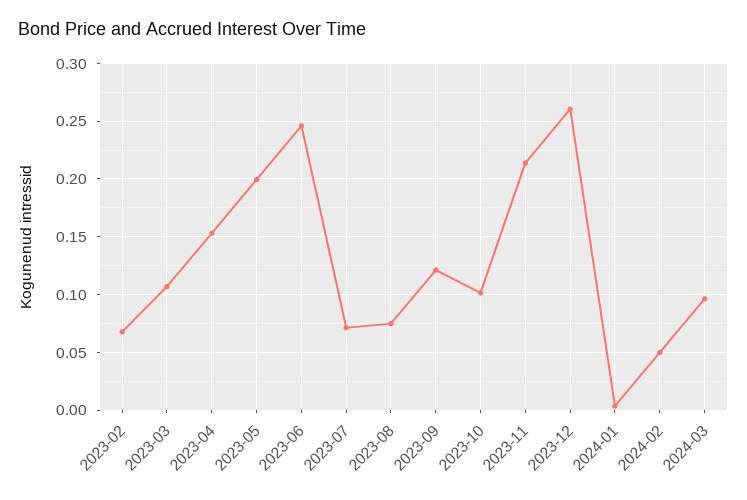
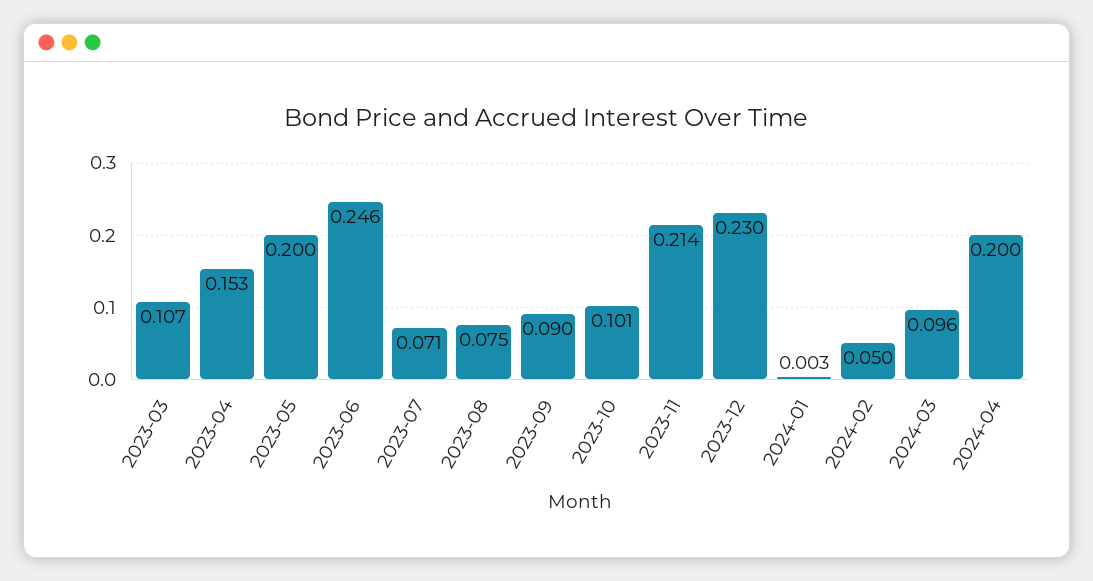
2023-02: 0.07 -> none
2023-09: 0.12 -> 0.09
2023-12: 0.26 -> 0.23
2024-04: none -> 0.2

